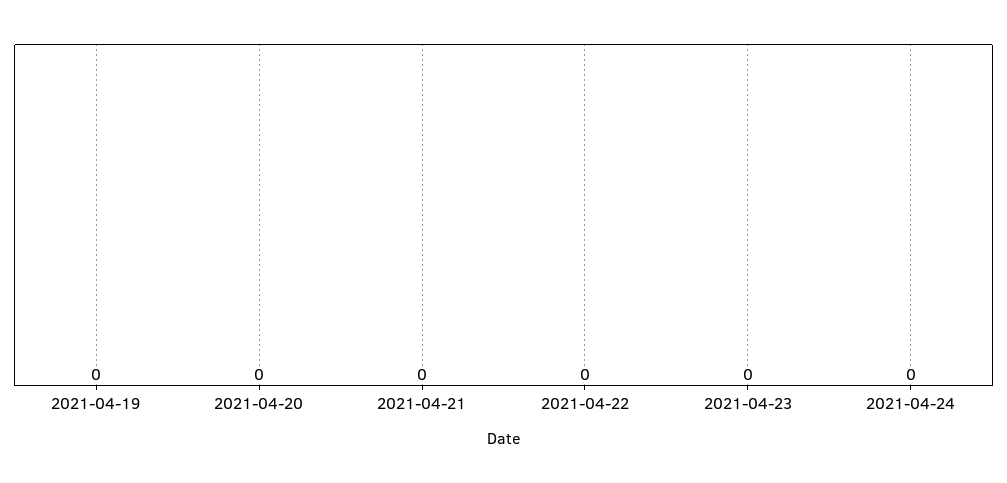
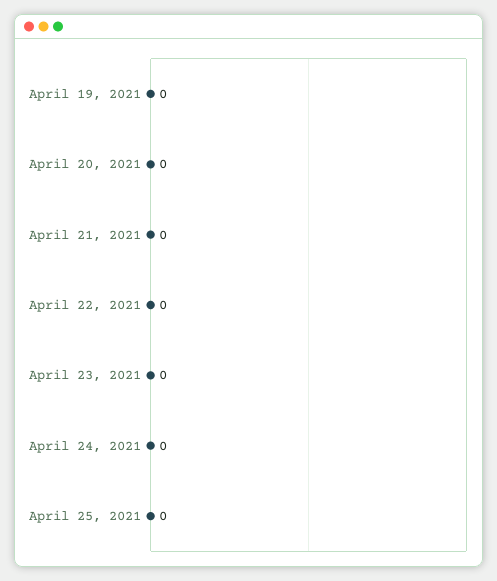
April 25, 2021: none -> 0

